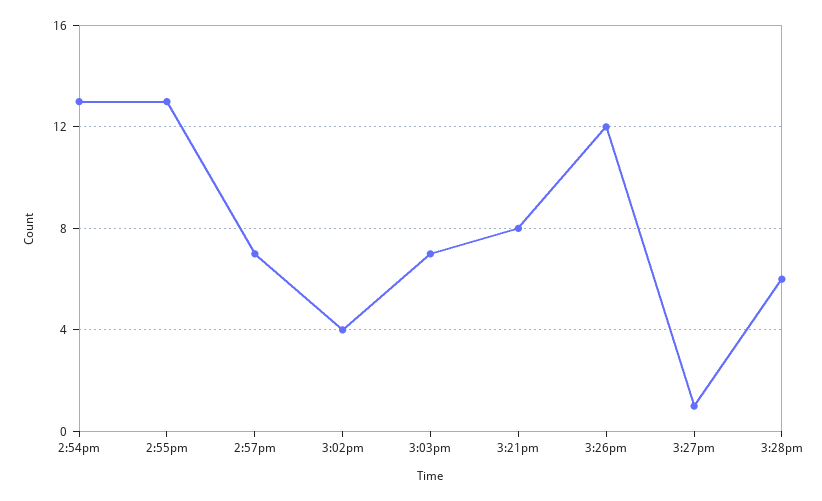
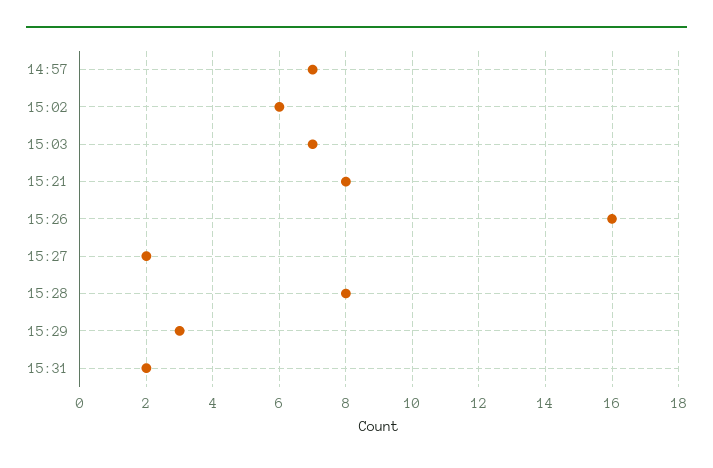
2:54pm: 13 -> none
2:55pm: 13 -> none
3:02pm: 4 -> 6
3:26pm: 12 -> 16
3:27pm: 1 -> 2
3:28pm: 6 -> 8
15:29: none -> 3
15:31: none -> 2

